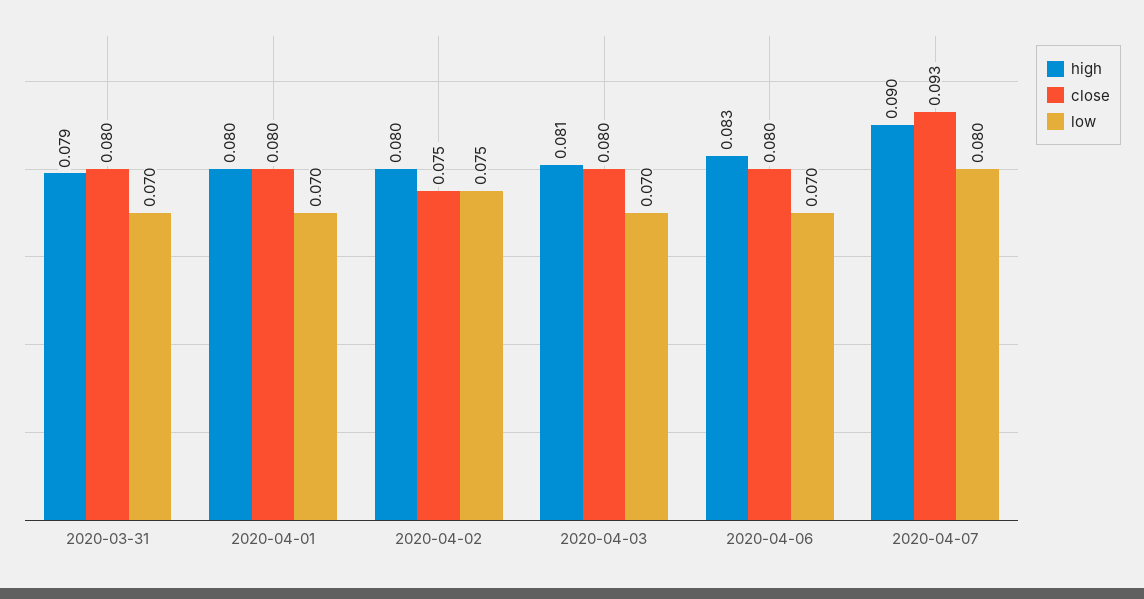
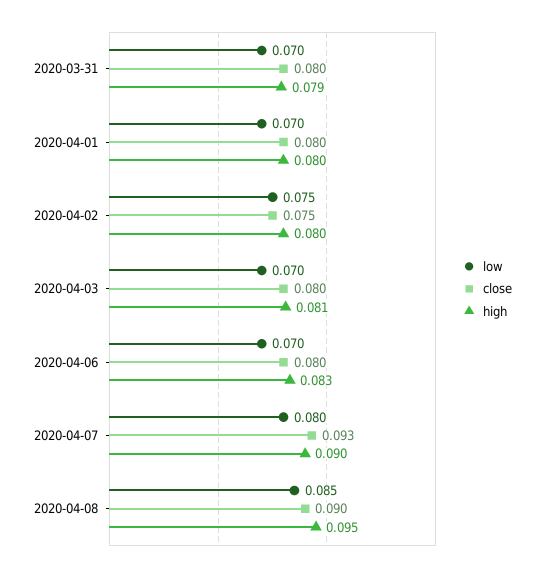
low, 2020-04-08: none -> 0.085
close, 2020-04-08: none -> 0.09
high, 2020-04-08: none -> 0.095

